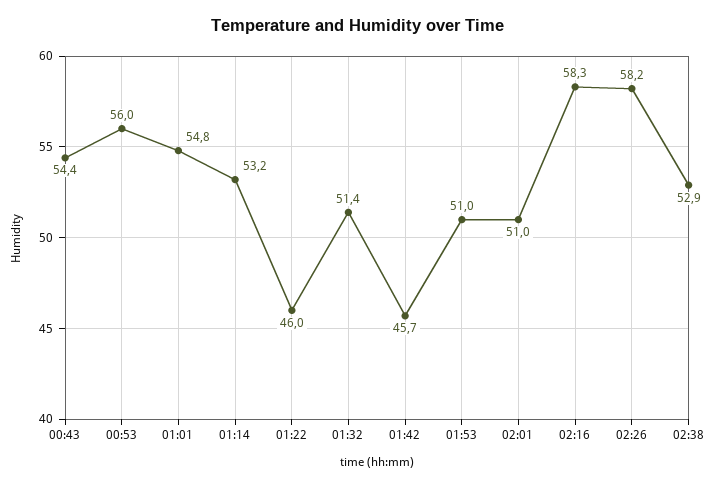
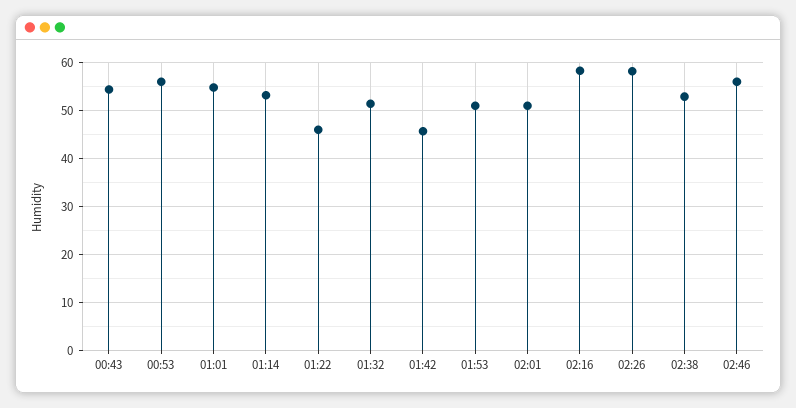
02:46: none -> 56

